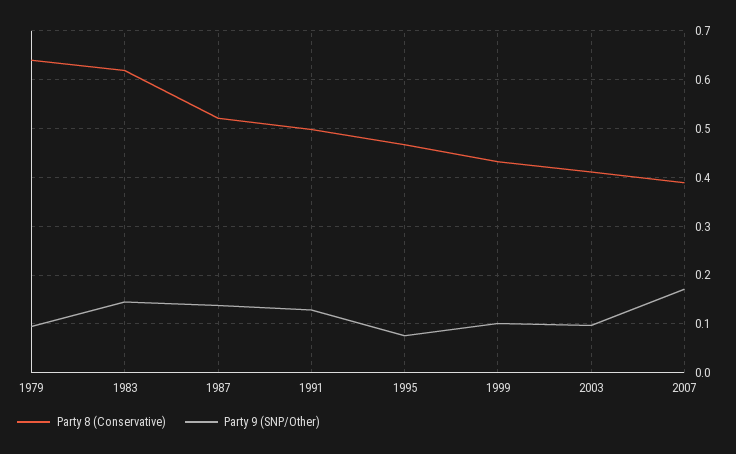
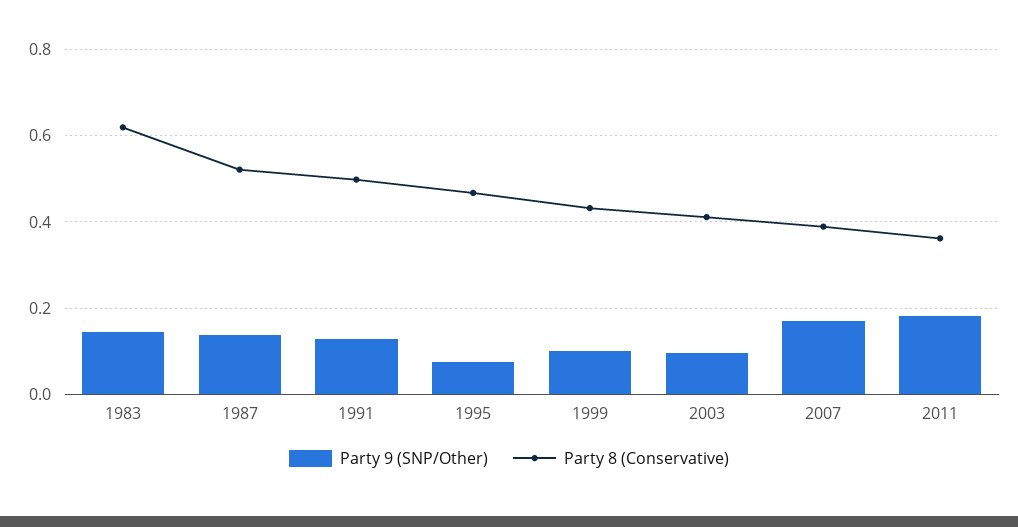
Party 8 (Conservative), 1979: 0.64 -> none
Party 9 (SNP/Other), 1979: 0.1 -> none
Party 9 (SNP/Other), 2011: none -> 0.18
Party 8 (Conservative), 2011: none -> 0.36

